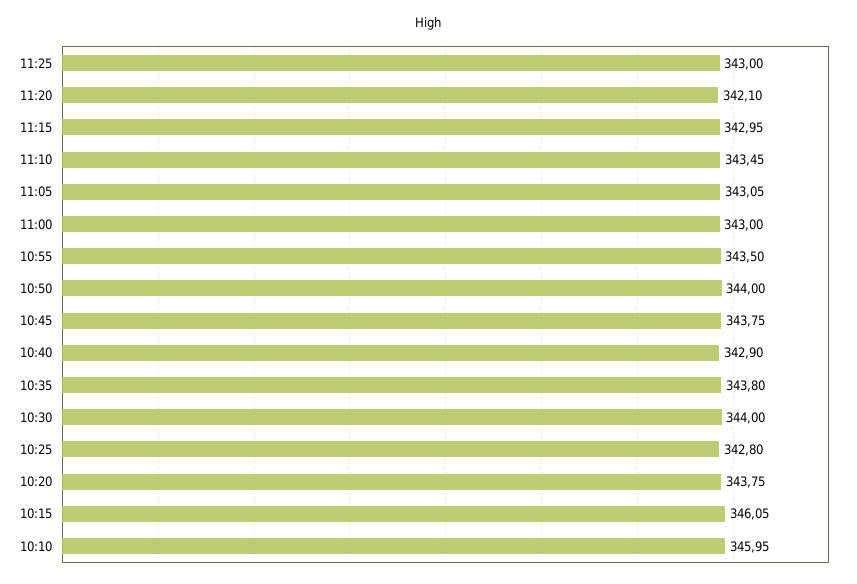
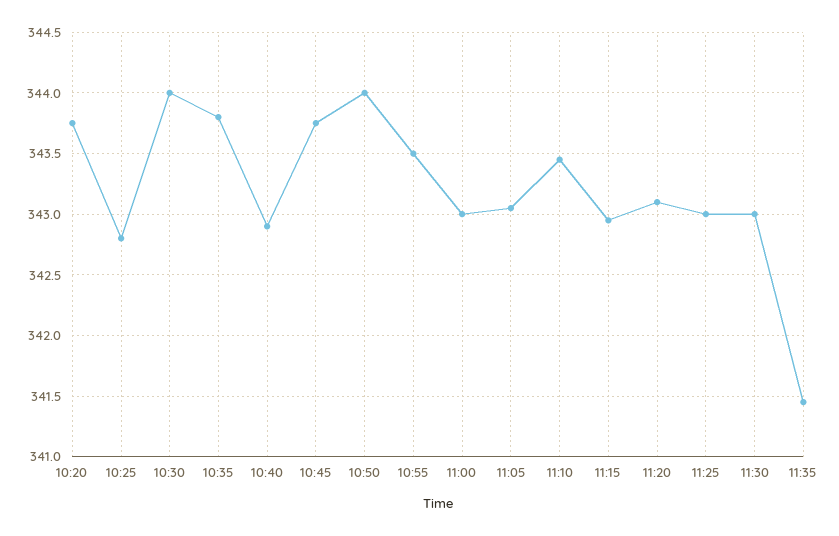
11:20: 342.1 -> 343.1
10:15: 346.05 -> none
10:10: 345.95 -> none
11:30: none -> 343
11:35: none -> 341.45

